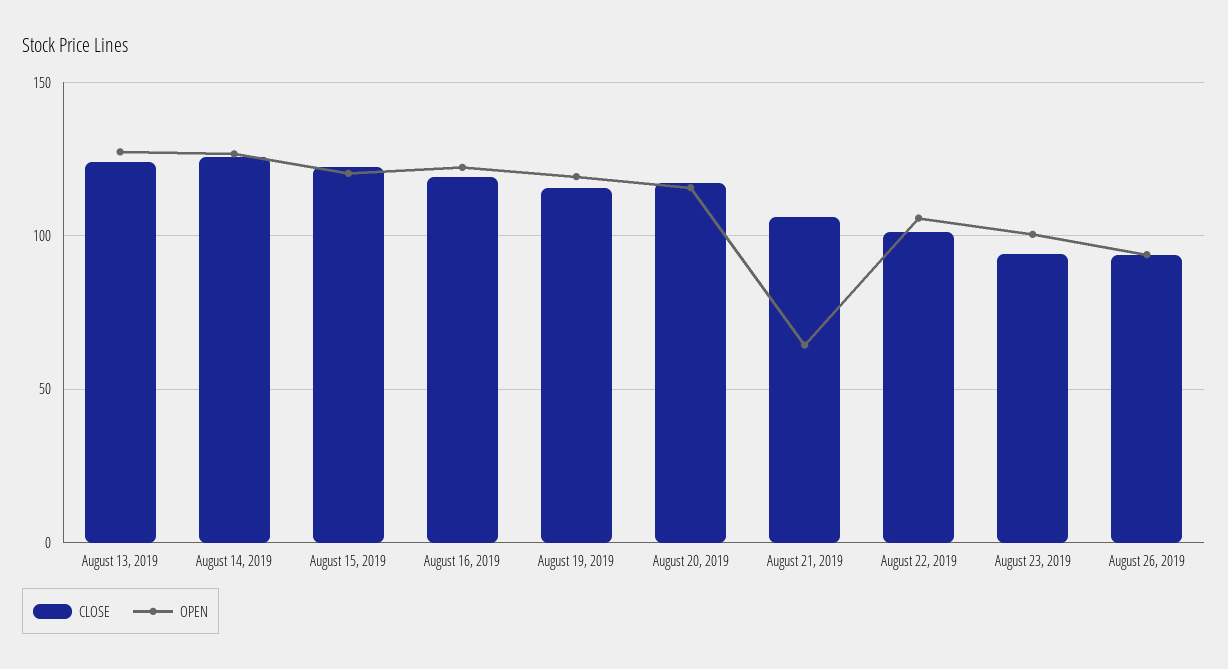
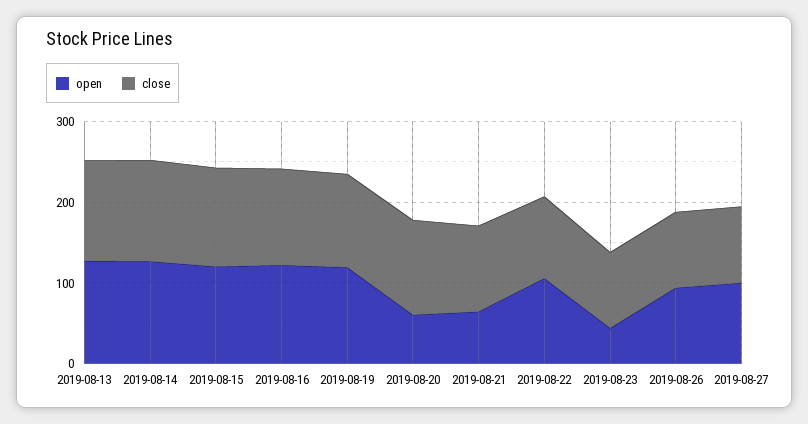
OPEN, August 20, 2019: 115 -> 60
OPEN, August 23, 2019: 100 -> 40
OPEN, 2019-08-27: none -> 100
CLOSE, 2019-08-27: none -> 100

